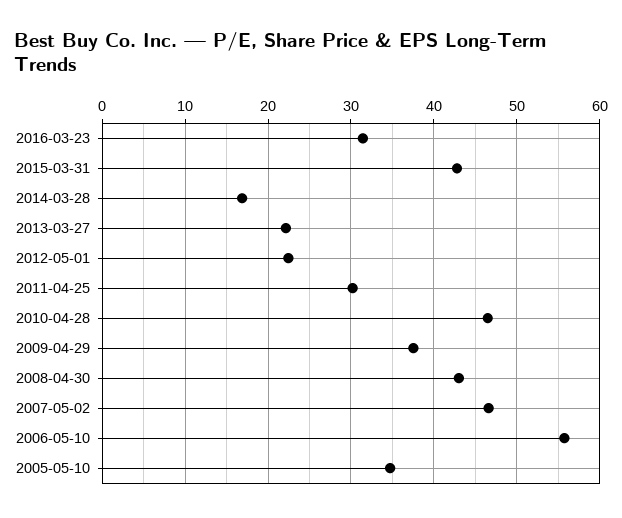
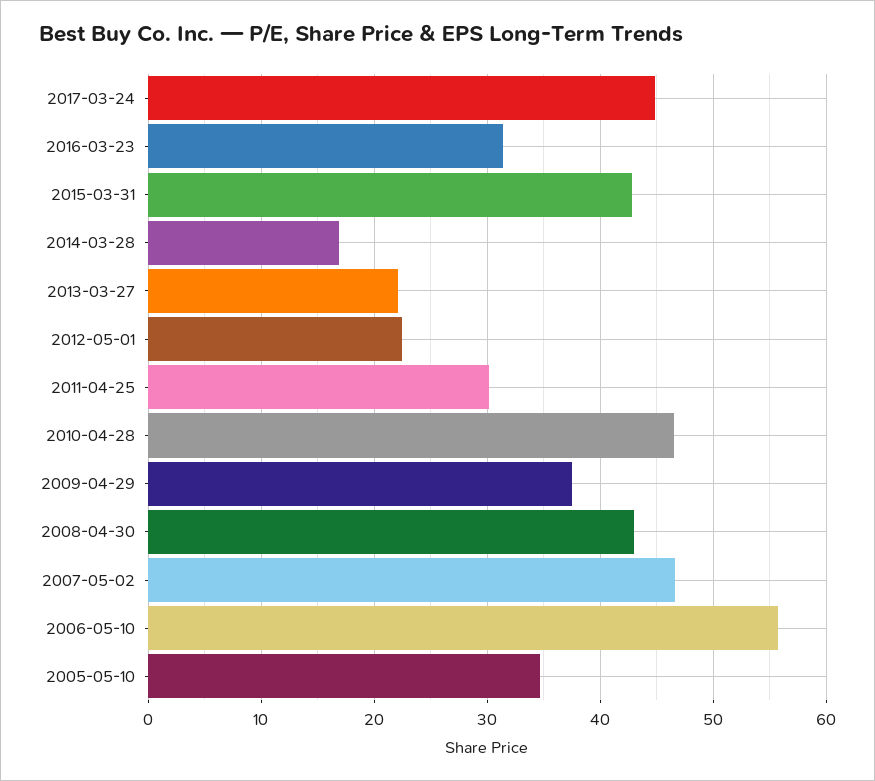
2017-03-24: none -> 45

